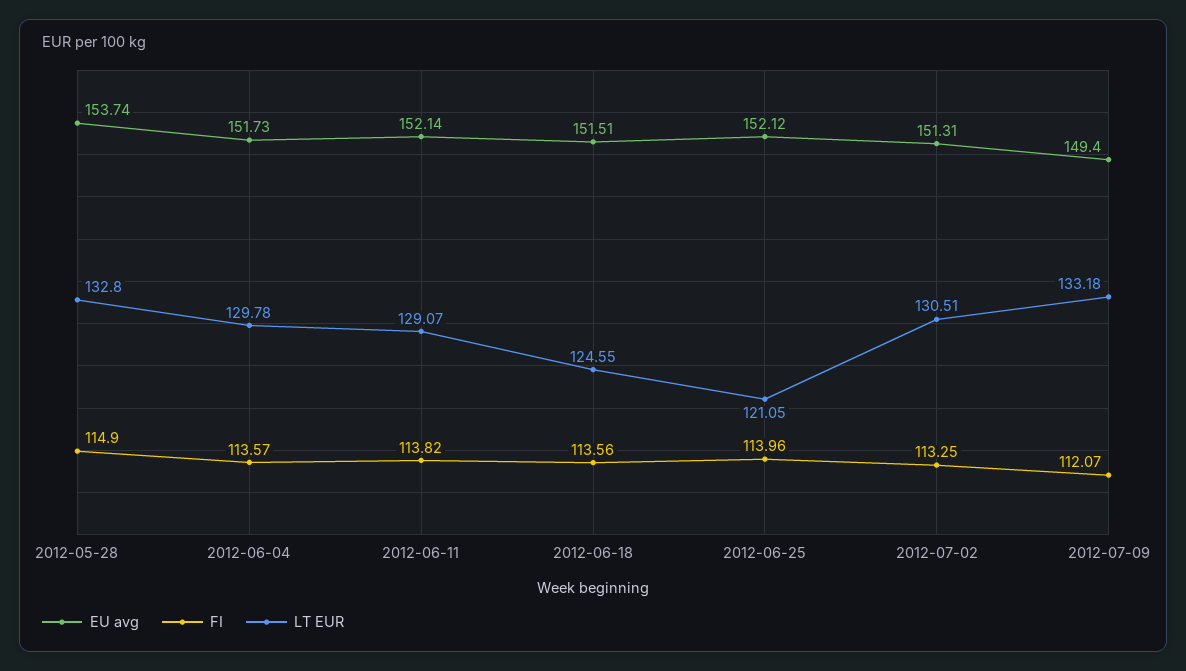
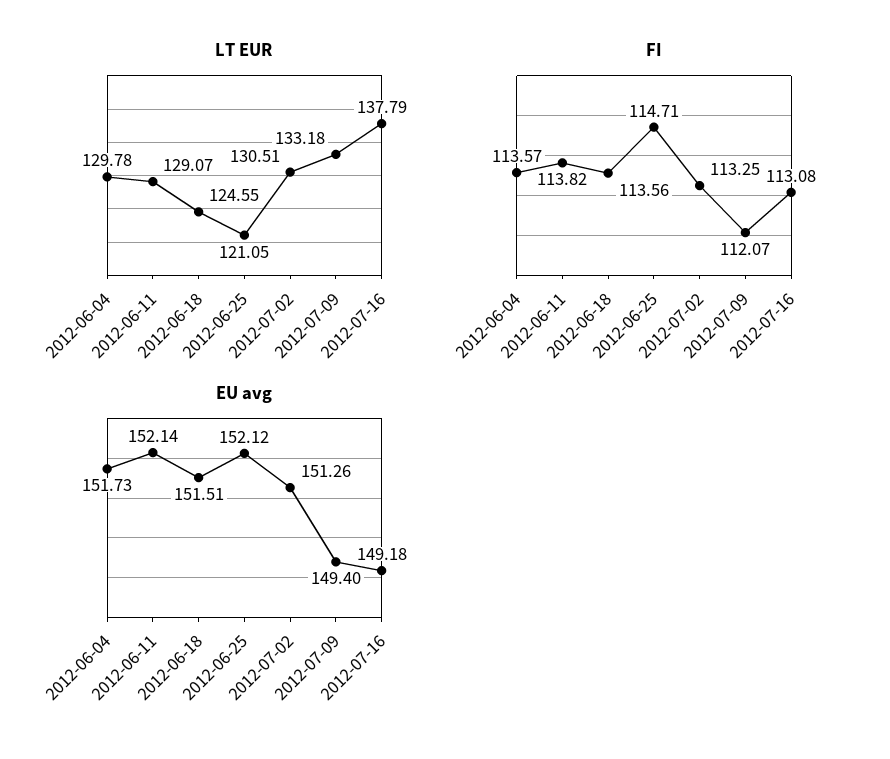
EU avg, 2012-05-28: 153.74 -> none
FI, 2012-05-28: 114.9 -> none
LT EUR, 2012-05-28: 132.8 -> none
FI, 2012-06-25: 113.96 -> 114.71
EU avg, 2012-07-02: 151.31 -> 151.26
LT EUR, 2012-07-16: none -> 137.79
FI, 2012-07-16: none -> 113.08
EU avg, 2012-07-16: none -> 149.18

